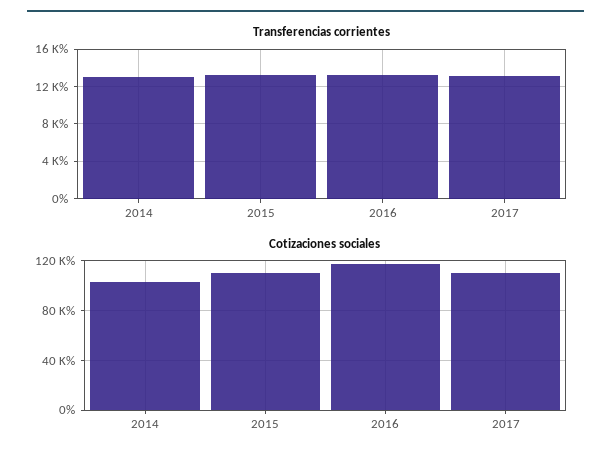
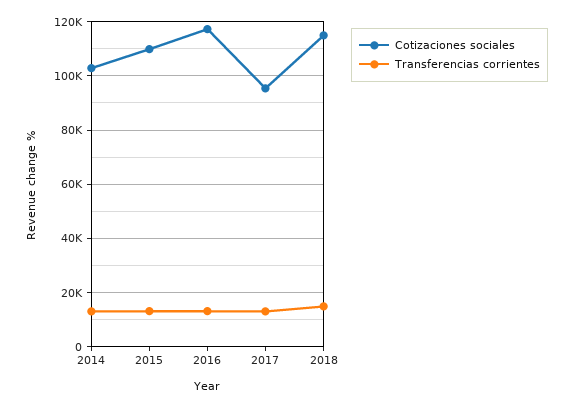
Cotizaciones sociales, 2017: 110000 -> 95000
Cotizaciones sociales, 2018: none -> 115000
Transferencias corrientes, 2018: none -> 15000

